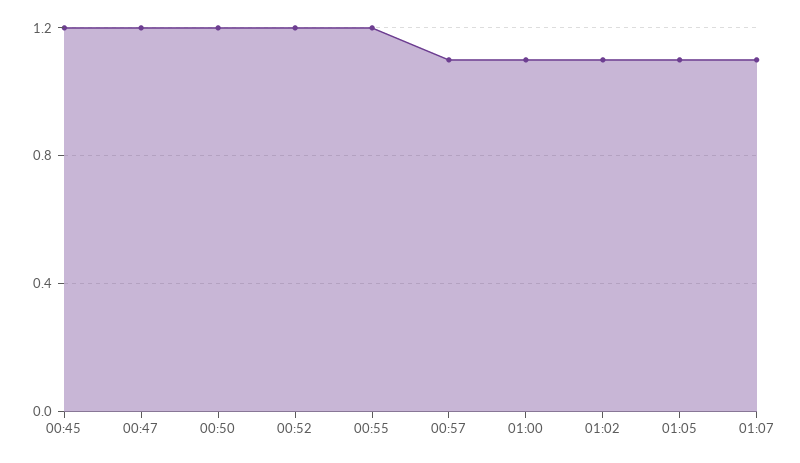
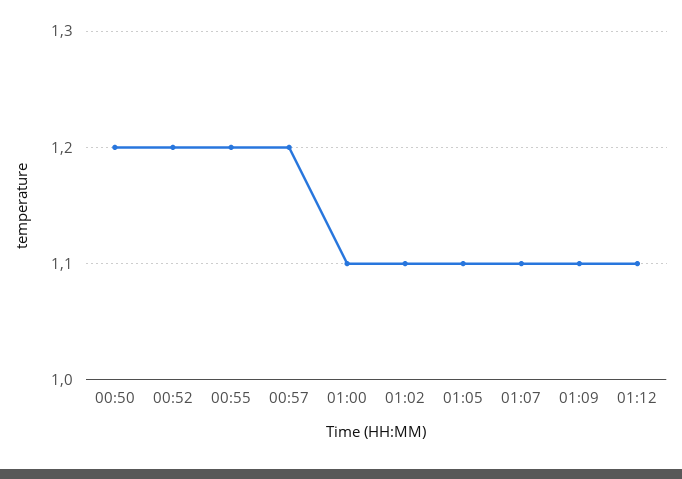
00:45: 1.2 -> none
00:47: 1.2 -> none
00:57: 1.1 -> 1.2
01:09: none -> 1.1
01:12: none -> 1.1

